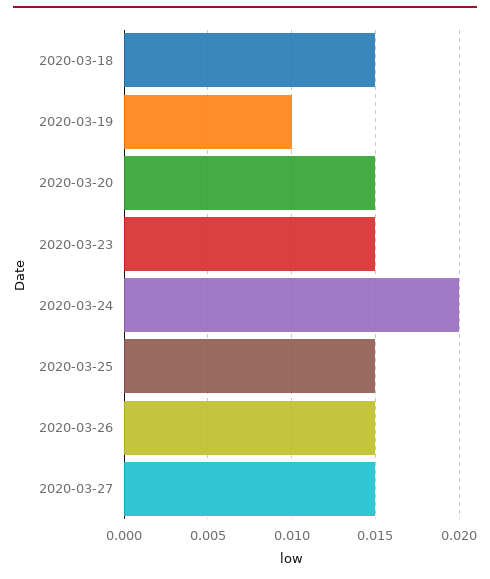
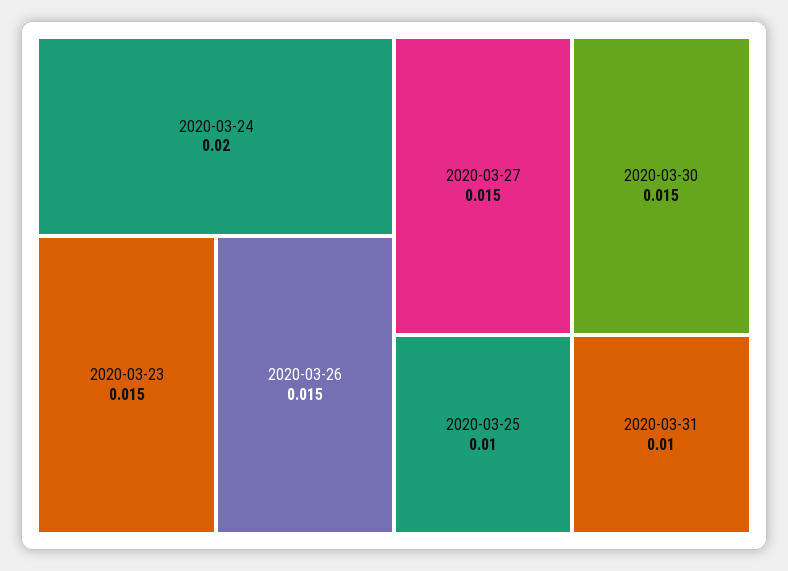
2020-03-18: 0.015 -> none
2020-03-19: 0.01 -> none
2020-03-20: 0.015 -> none
2020-03-25: 0.015 -> 0.01
2020-03-30: none -> 0.015
2020-03-31: none -> 0.01

